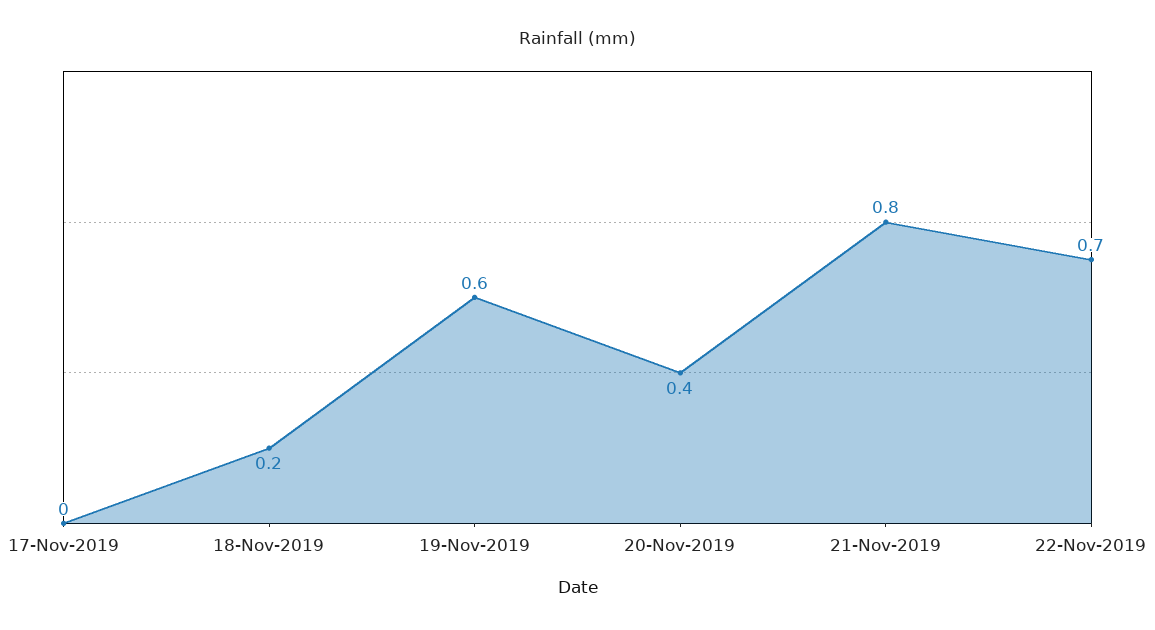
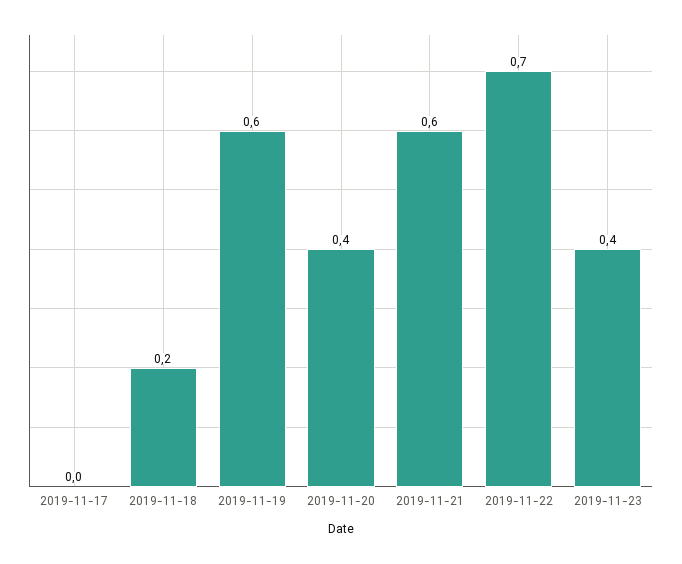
21-Nov-2019: 0.8 -> 0.6
2019-11-23: none -> 0.4

